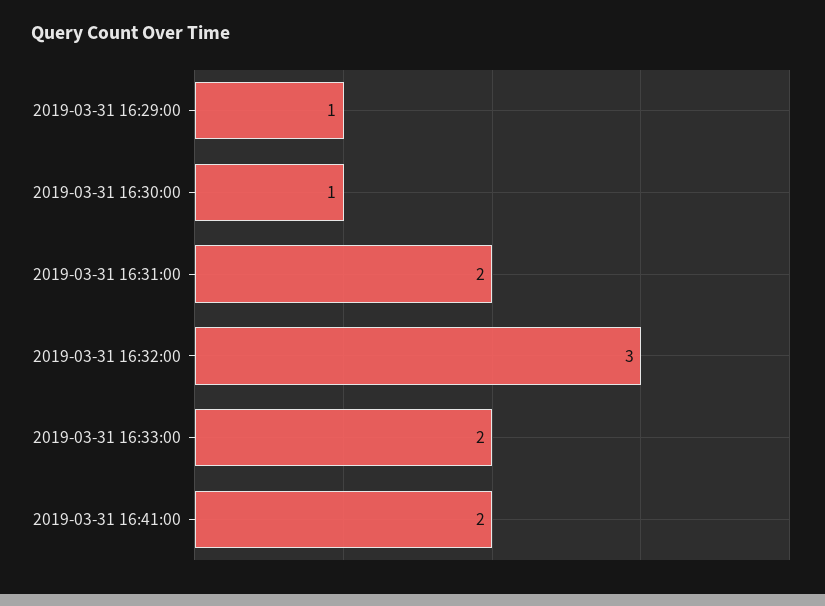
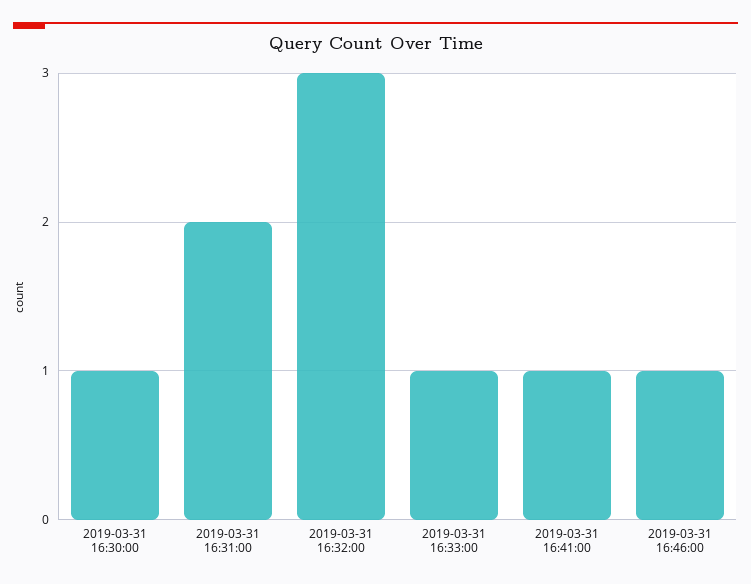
2019-03-31 16:29:00: 1 -> none
2019-03-31 16:33:00: 2 -> 1
2019-03-31 16:41:00: 2 -> 1
2019-03-31 16:46:00: none -> 1

